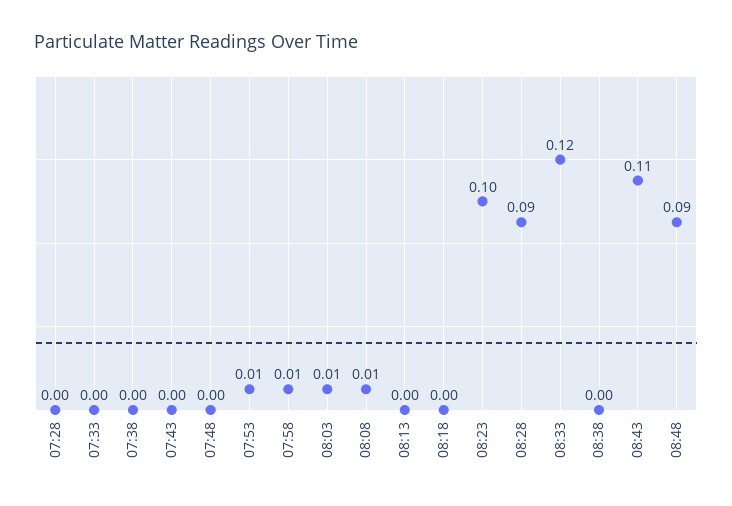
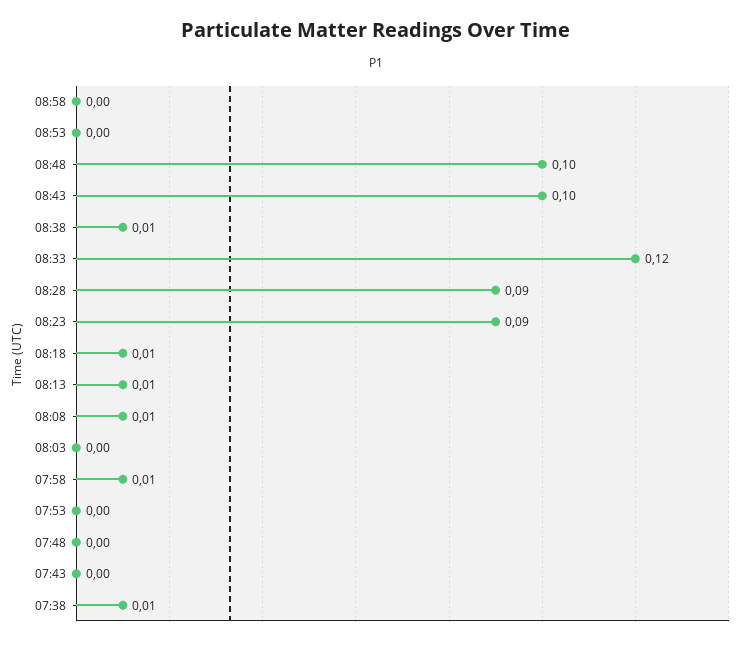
07:28: 0 -> none
07:33: 0 -> none
07:38: 0 -> 0.01
07:53: 0.01 -> 0
08:03: 0.01 -> 0
08:13: 0 -> 0.01
08:18: 0 -> 0.01
08:23: 0.1 -> 0.09
08:38: 0 -> 0.01
08:43: 0.11 -> 0.1
08:48: 0.09 -> 0.1
08:58: none -> 0
08:53: none -> 0

